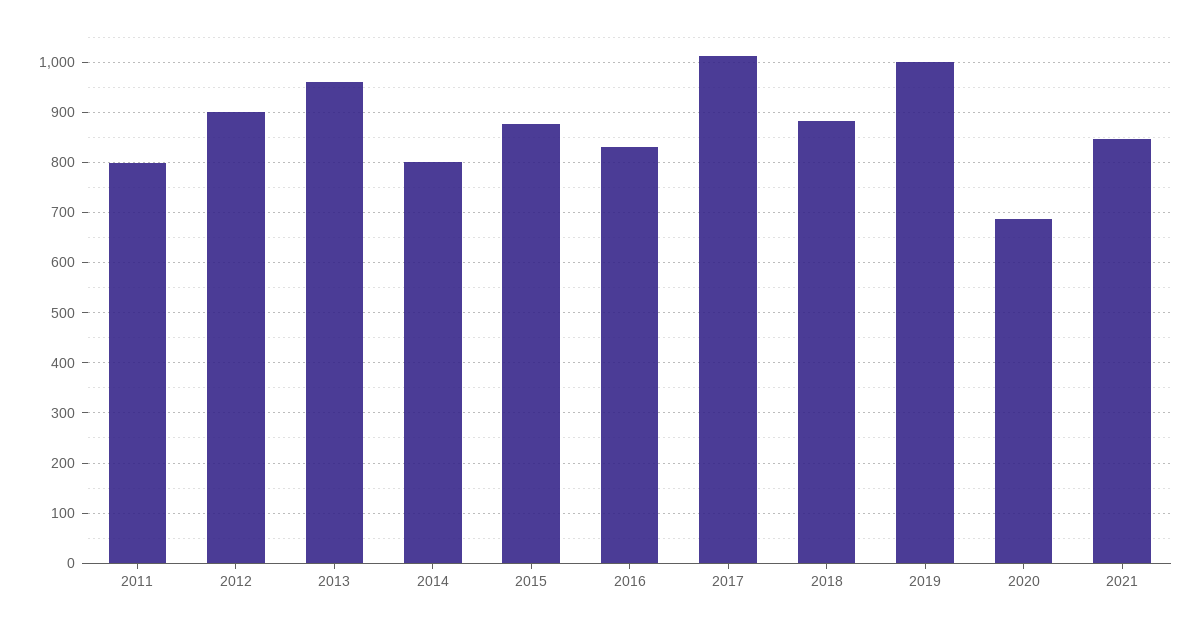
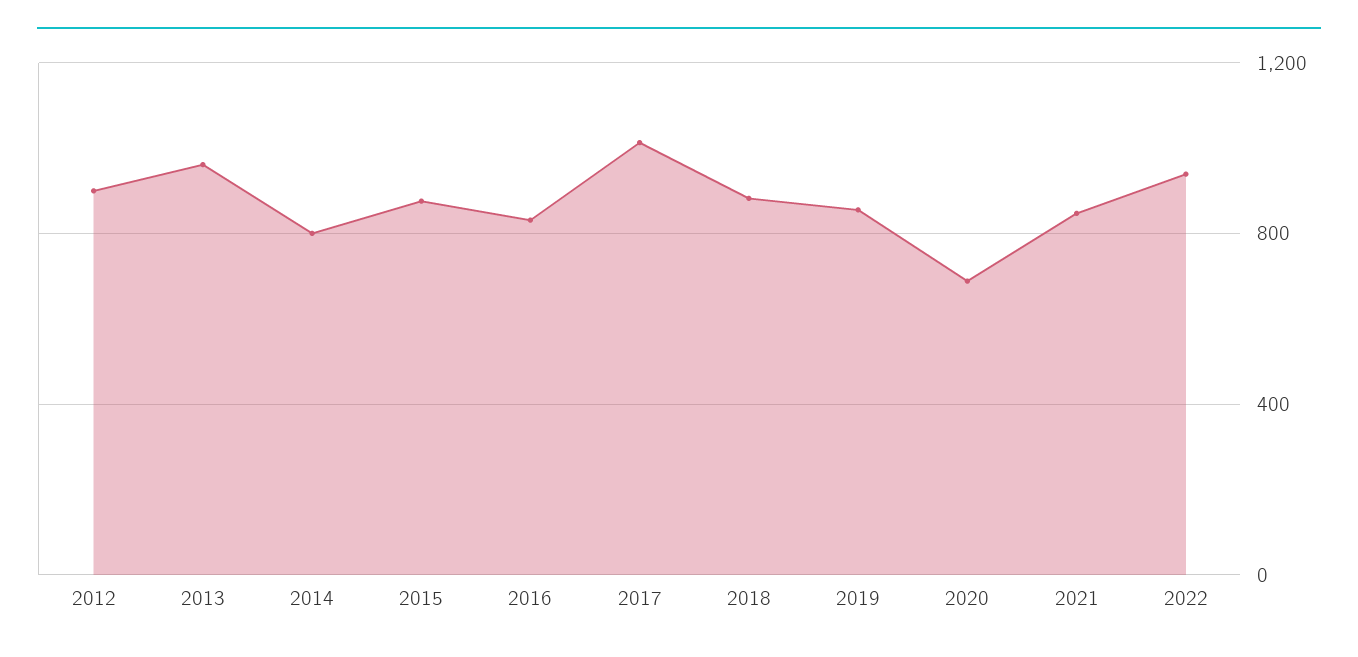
2011: 800 -> none
2019: 1000 -> 850
2022: none -> 950

